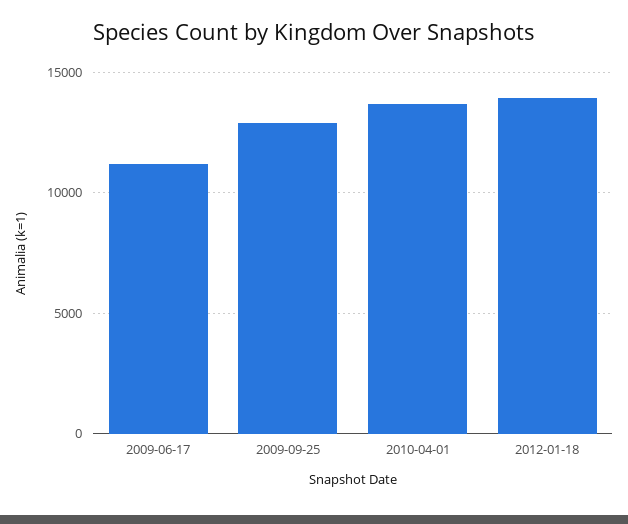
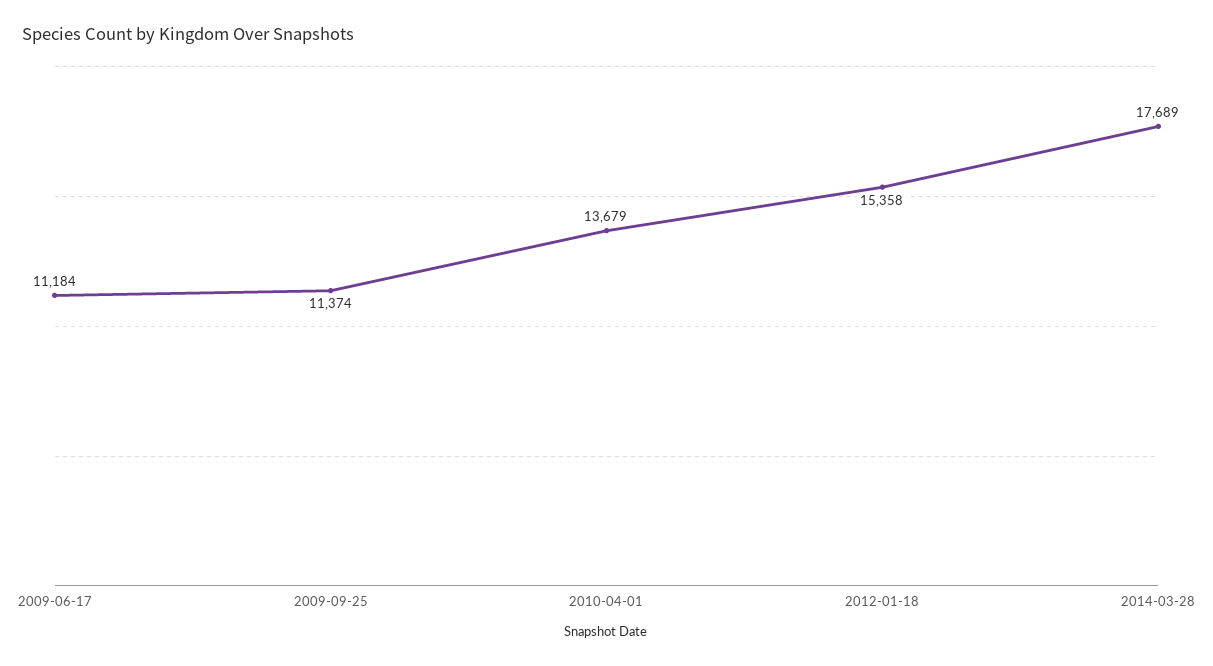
2009-09-25: 13000 -> 11374
2012-01-18: 14000 -> 15358
2014-03-28: none -> 17689

